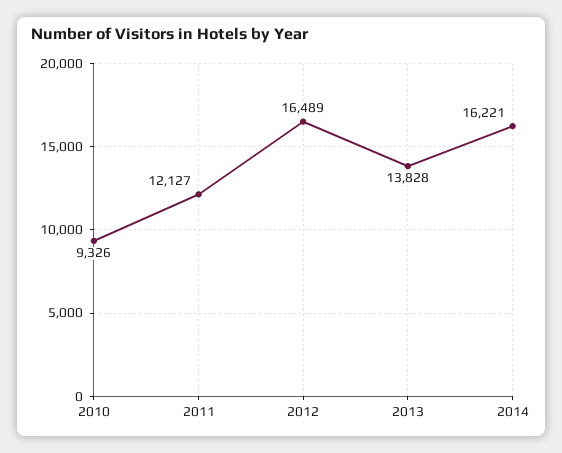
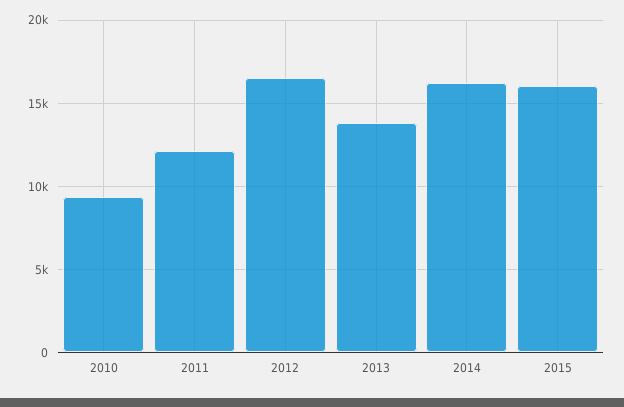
2015: none -> 16000

